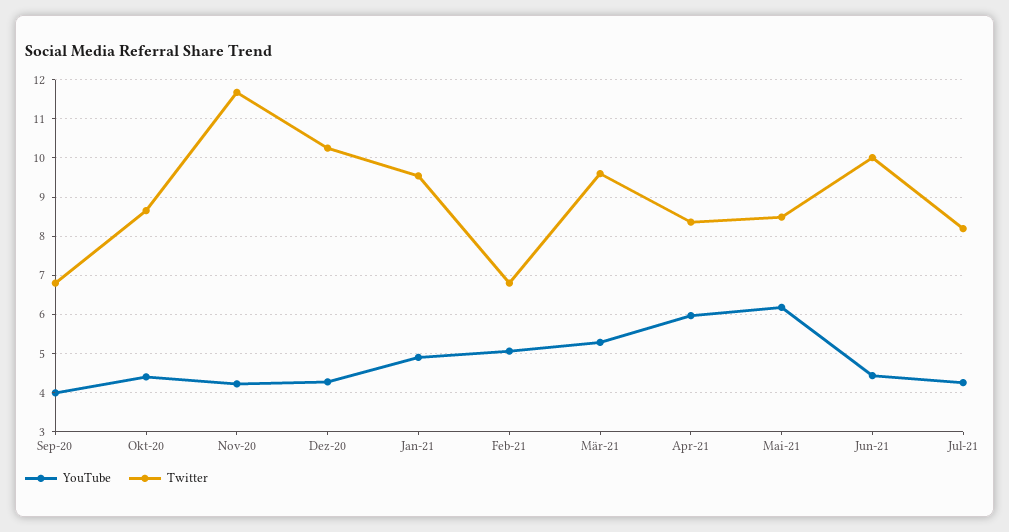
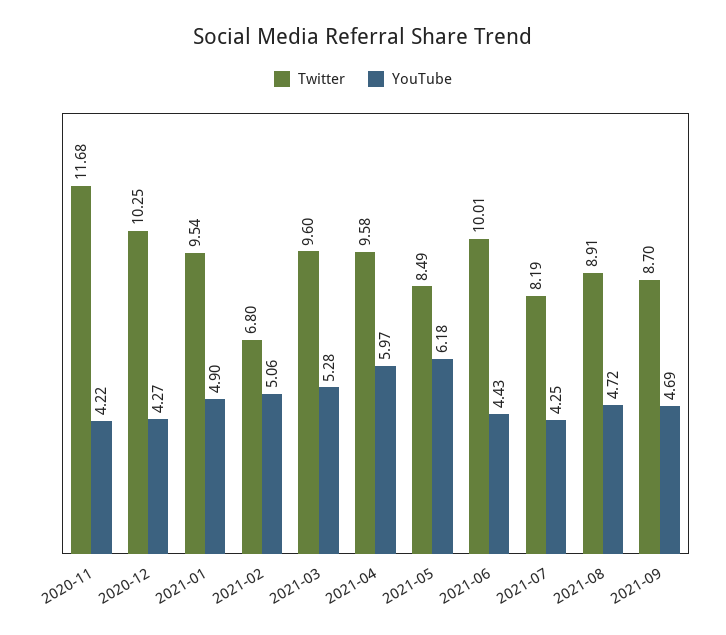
YouTube, Sep-20: 4 -> none
Twitter, Sep-20: 6.8 -> none
YouTube, Okt-20: 4.4 -> none
Twitter, Okt-20: 8.6 -> none
Twitter, Apr-21: 8.4 -> 9.58
Twitter, 2021-08: none -> 8.91
YouTube, 2021-08: none -> 4.72
Twitter, 2021-09: none -> 8.7
YouTube, 2021-09: none -> 4.69

